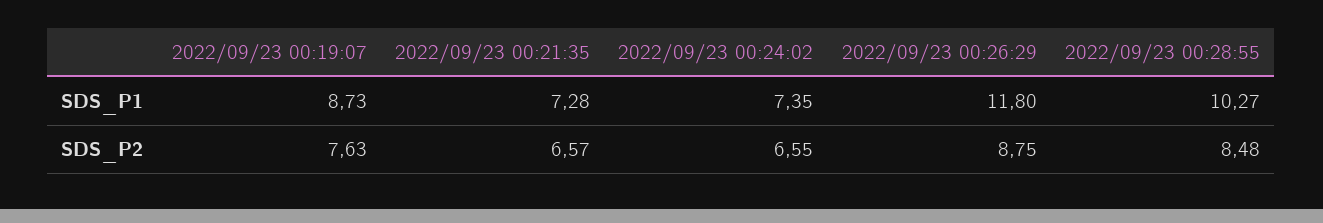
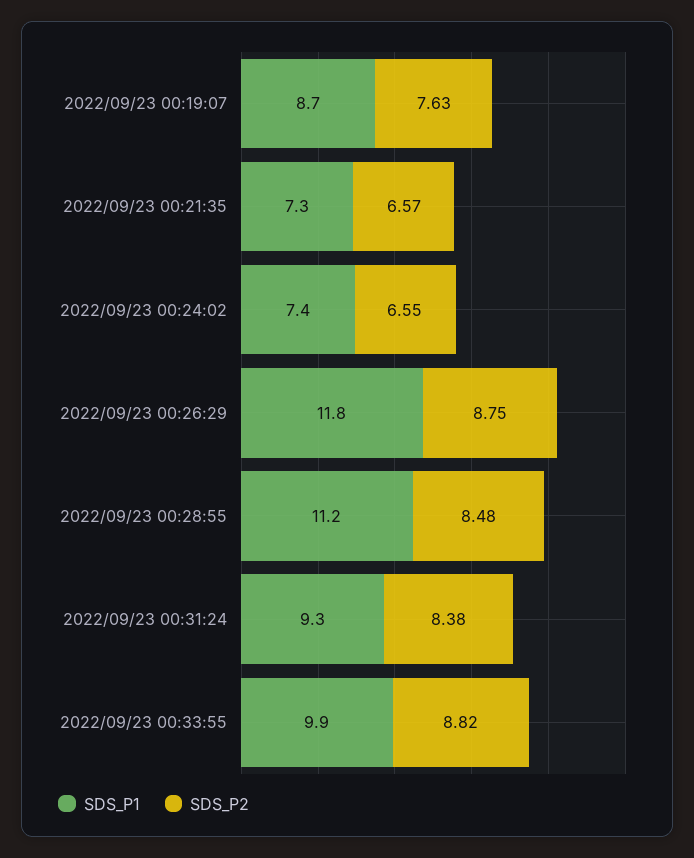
SDS_P1, 2022/09/23 00:28:55: 10.27 -> 11.2
SDS_P1, 2022/09/23 00:31:24: none -> 9.3
SDS_P2, 2022/09/23 00:31:24: none -> 8.38
SDS_P1, 2022/09/23 00:33:55: none -> 9.9
SDS_P2, 2022/09/23 00:33:55: none -> 8.82

